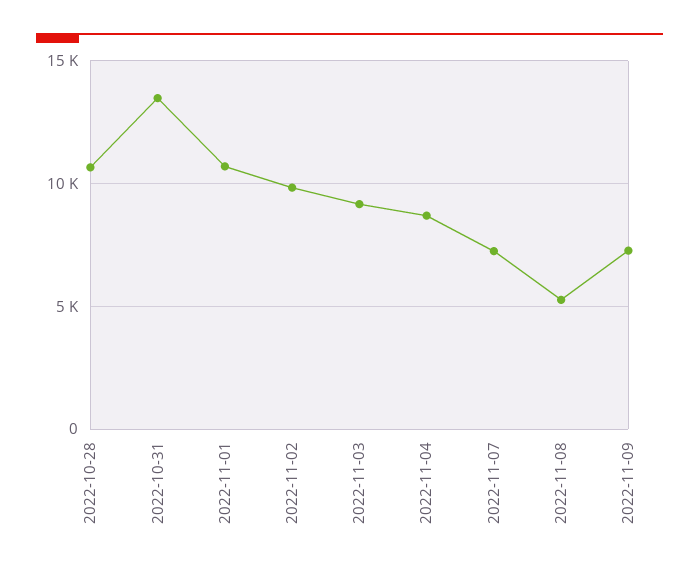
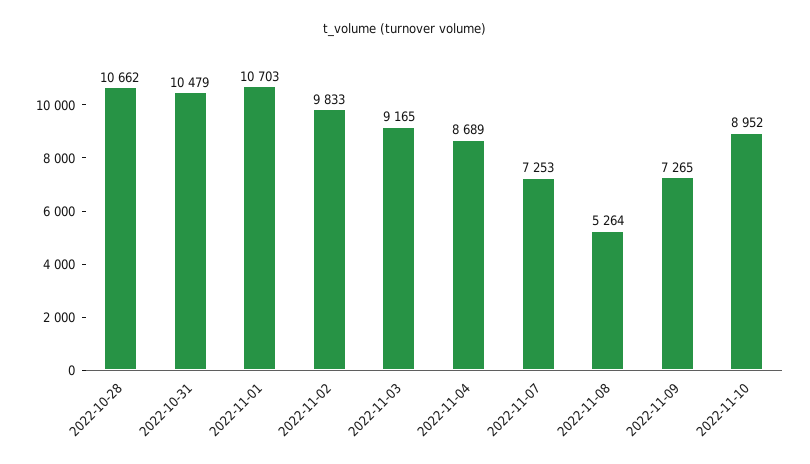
2022-10-31: 13500 -> 10479
2022-11-10: none -> 8952

